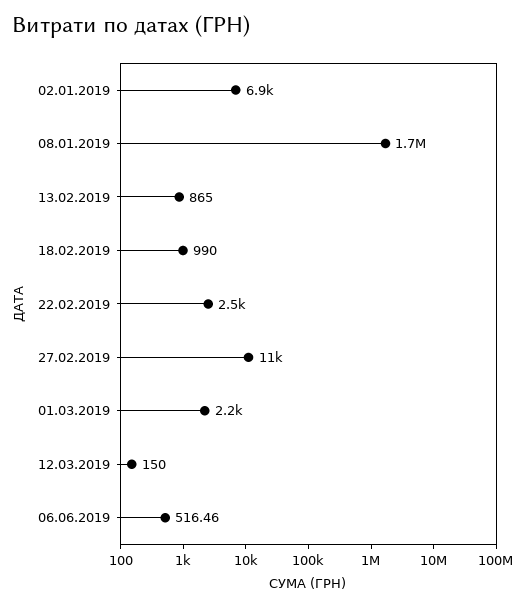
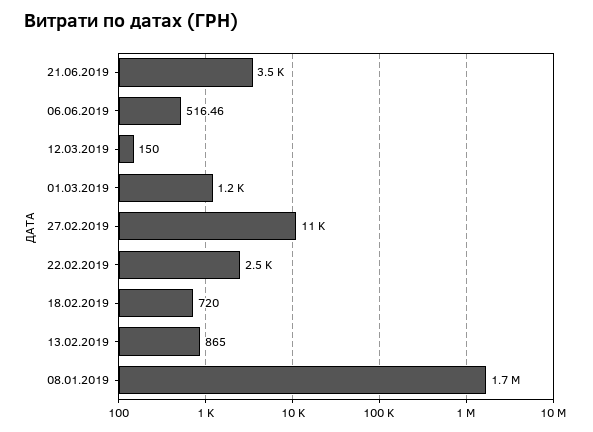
02.01.2019: 6900 -> none
18.02.2019: 990 -> 720
01.03.2019: 2200 -> 1200
21.06.2019: none -> 3500

